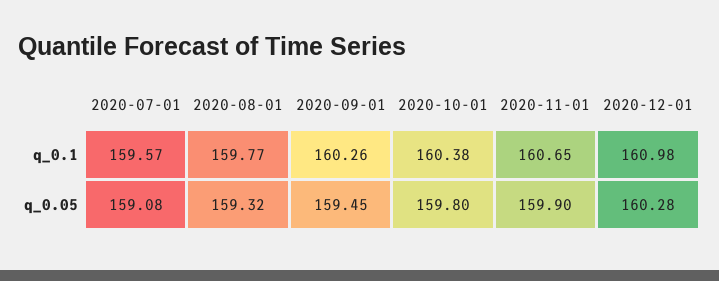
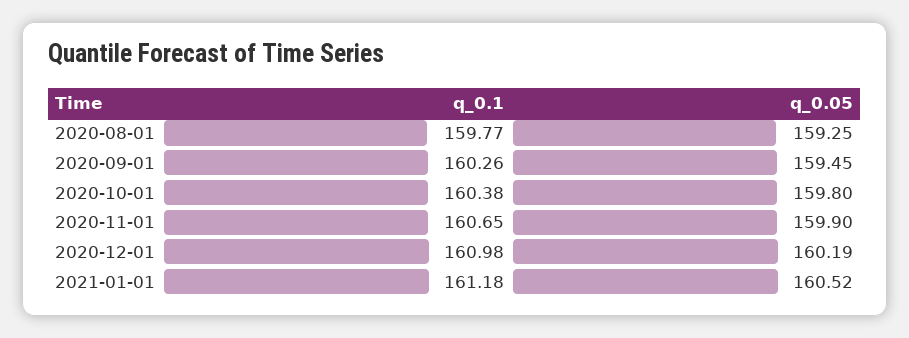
2020-07-01, q_0.1: 159.57 -> none
2020-07-01, q_0.05: 159.08 -> none
2020-08-01, q_0.05: 159.32 -> 159.25
2020-12-01, q_0.05: 160.28 -> 160.19
2021-01-01, q_0.1: none -> 161.18
2021-01-01, q_0.05: none -> 160.52

